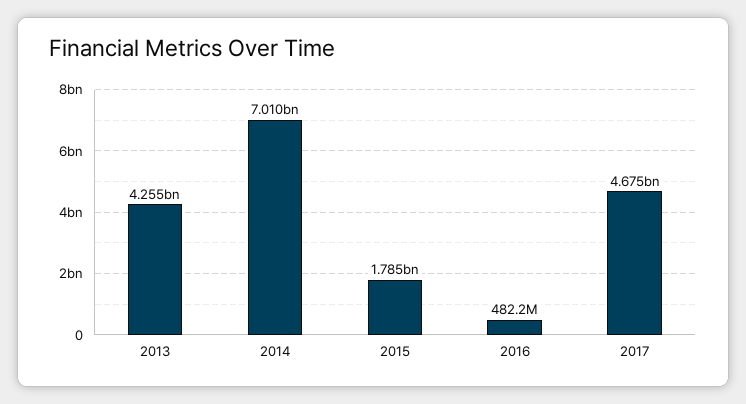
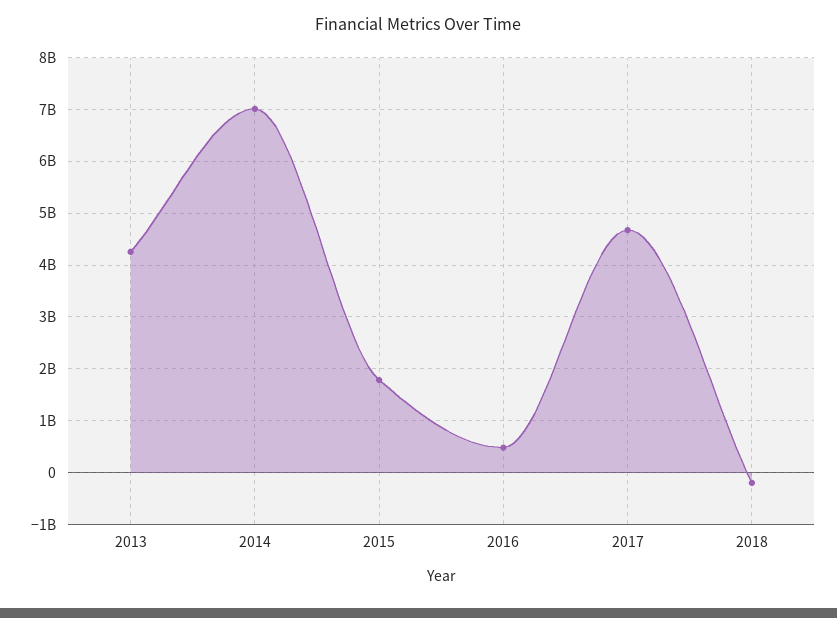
2018: none -> -200000000

